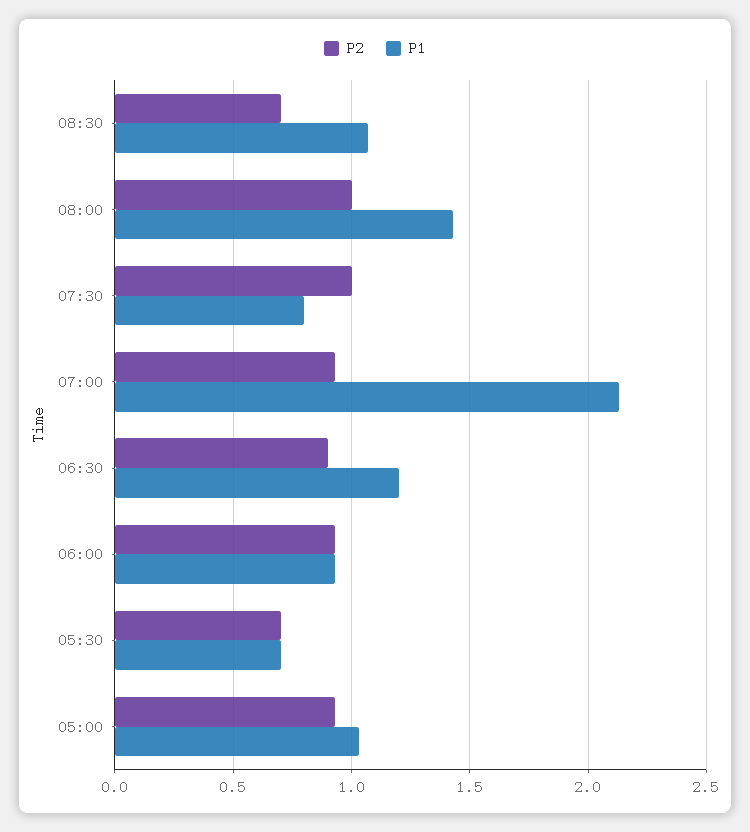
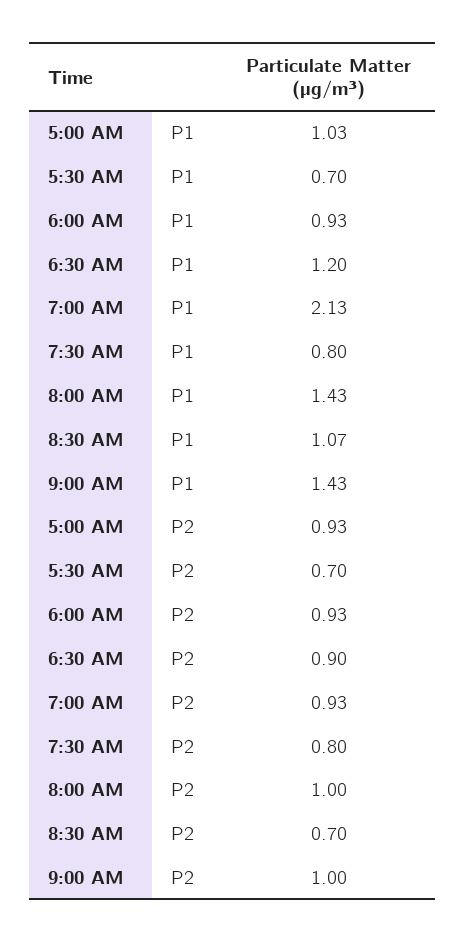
P2, 07:30: 1 -> 0.8
P1, 9:00 AM: none -> 1.43
P2, 9:00 AM: none -> 1

